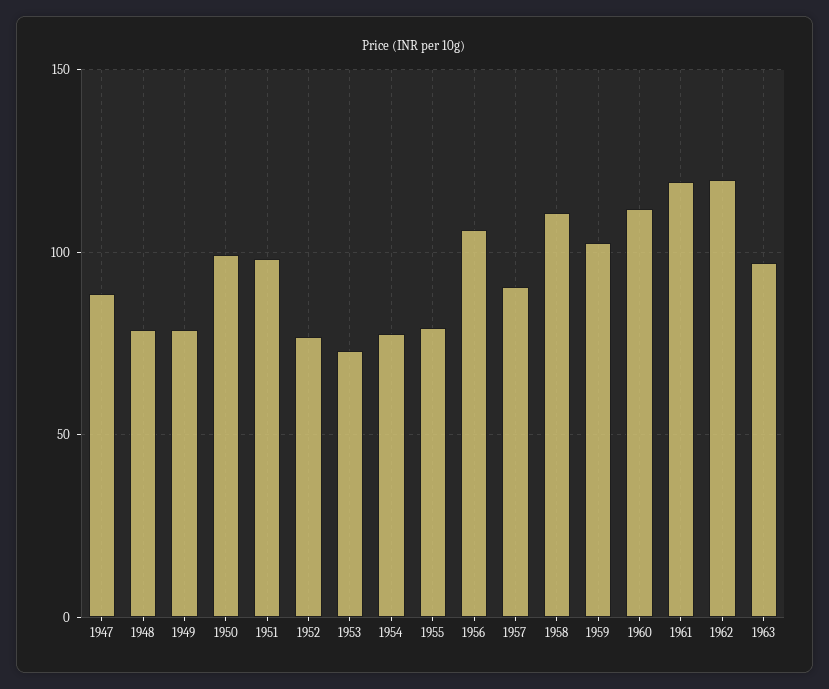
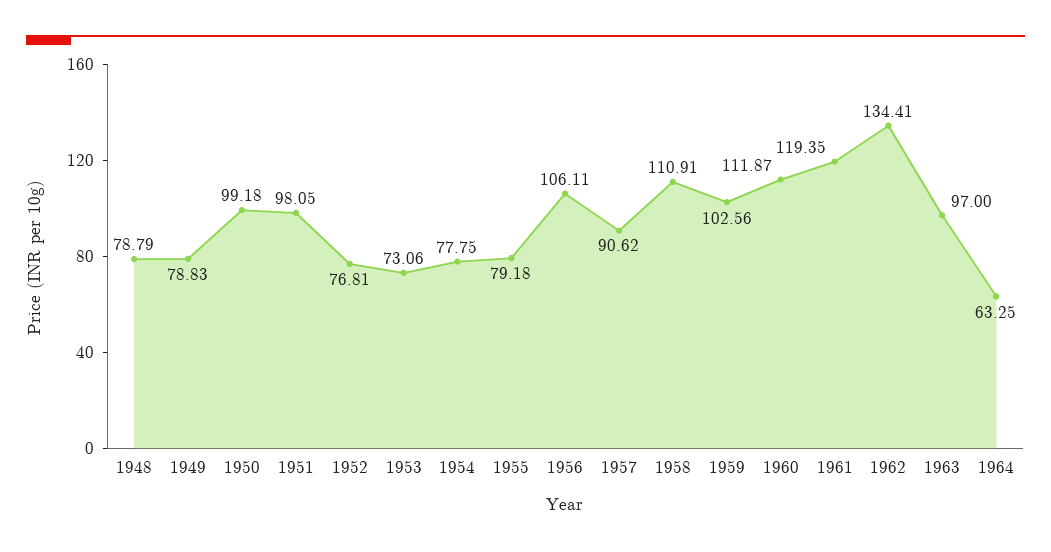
1947: 90 -> none
1962: 120 -> 134.41
1964: none -> 63.25

